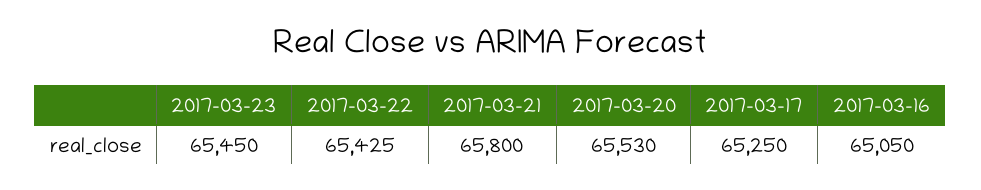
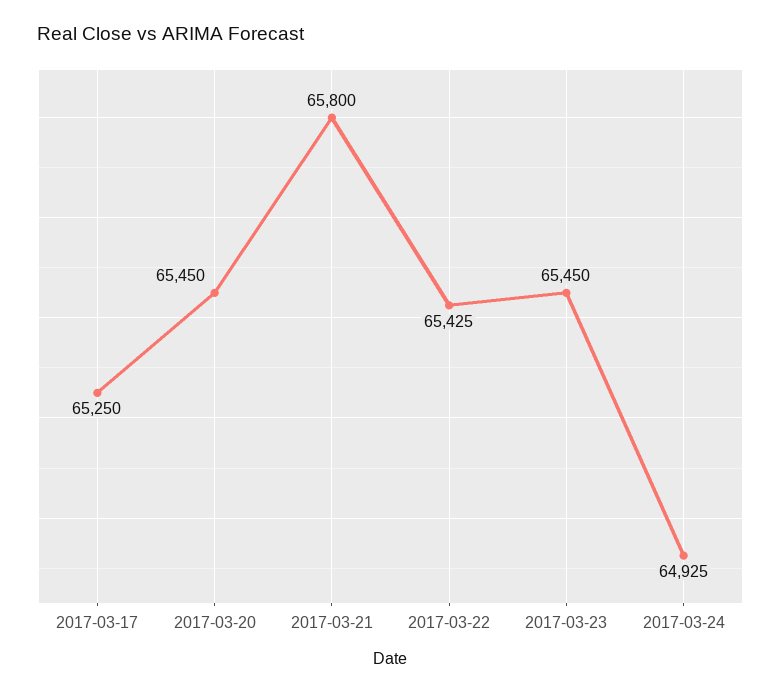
2017-03-20: 65530 -> 65450
2017-03-16: 65050 -> none
2017-03-24: none -> 64925

